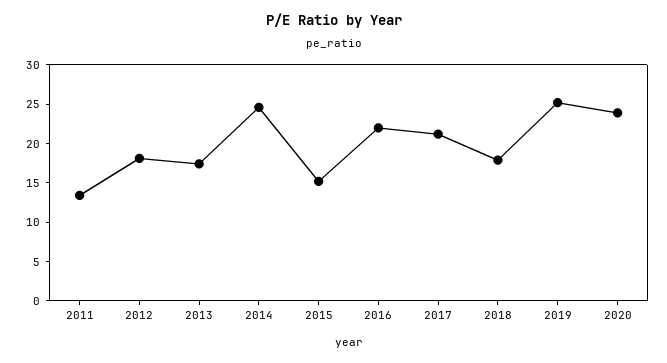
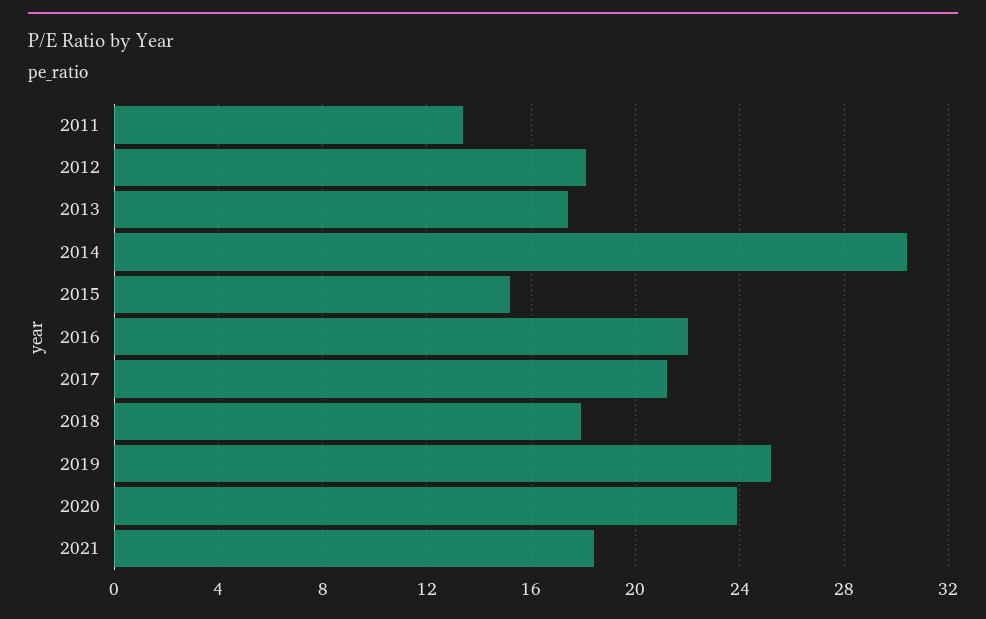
2014: 25 -> 30.5
2021: none -> 18.5

